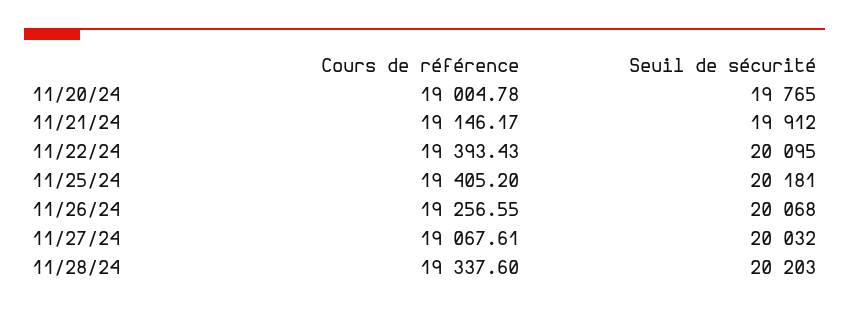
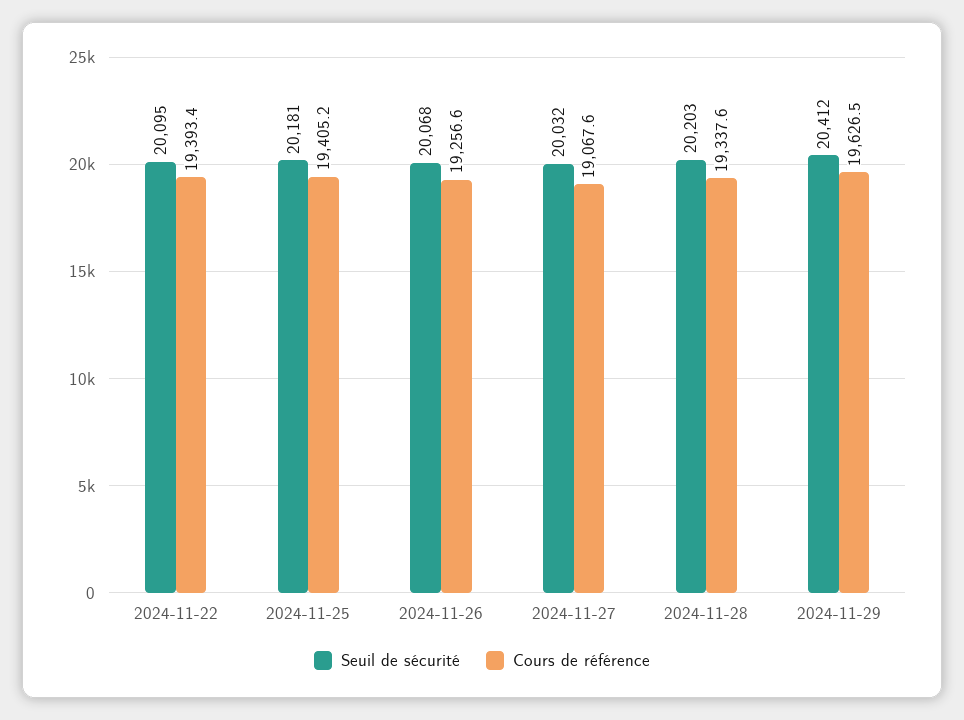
Cours de référence, 11/20/24: 19004.78 -> none
Seuil de sécurité, 11/20/24: 19765 -> none
Cours de référence, 11/21/24: 19146.17 -> none
Seuil de sécurité, 11/21/24: 19912 -> none
Seuil de sécurité, 2024-11-29: none -> 20412
Cours de référence, 2024-11-29: none -> 19626.5

